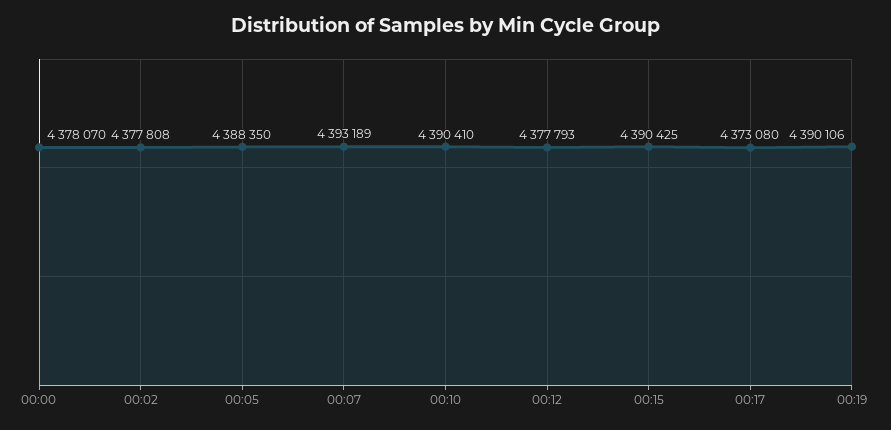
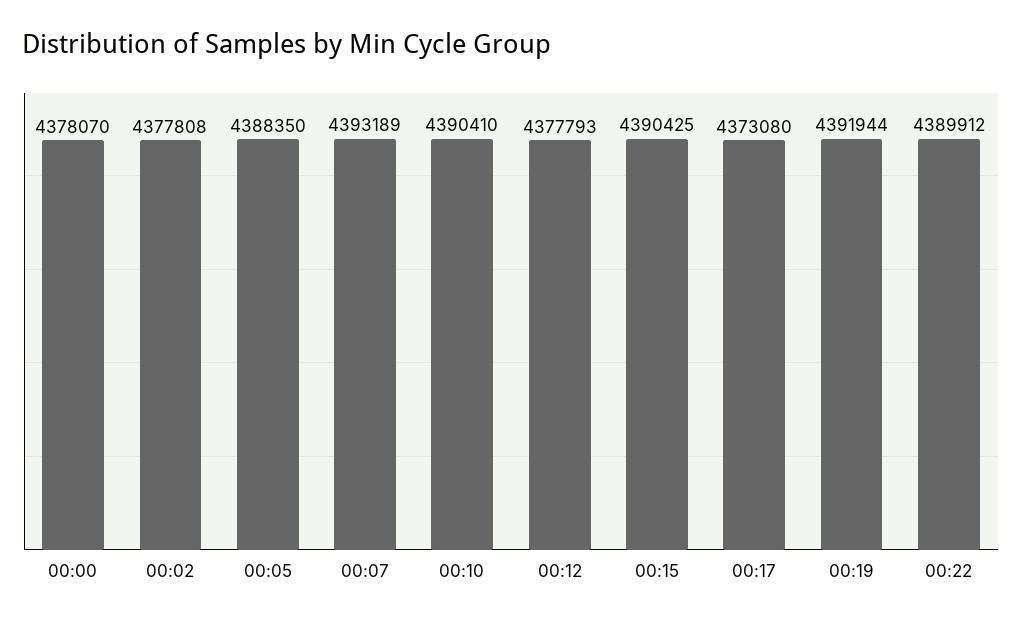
00:19: 4390106 -> 4391944
00:22: none -> 4389912

